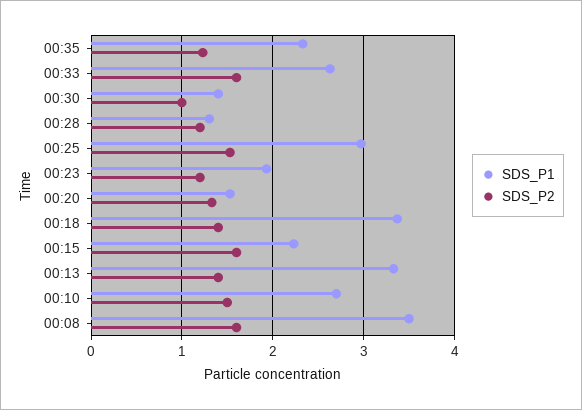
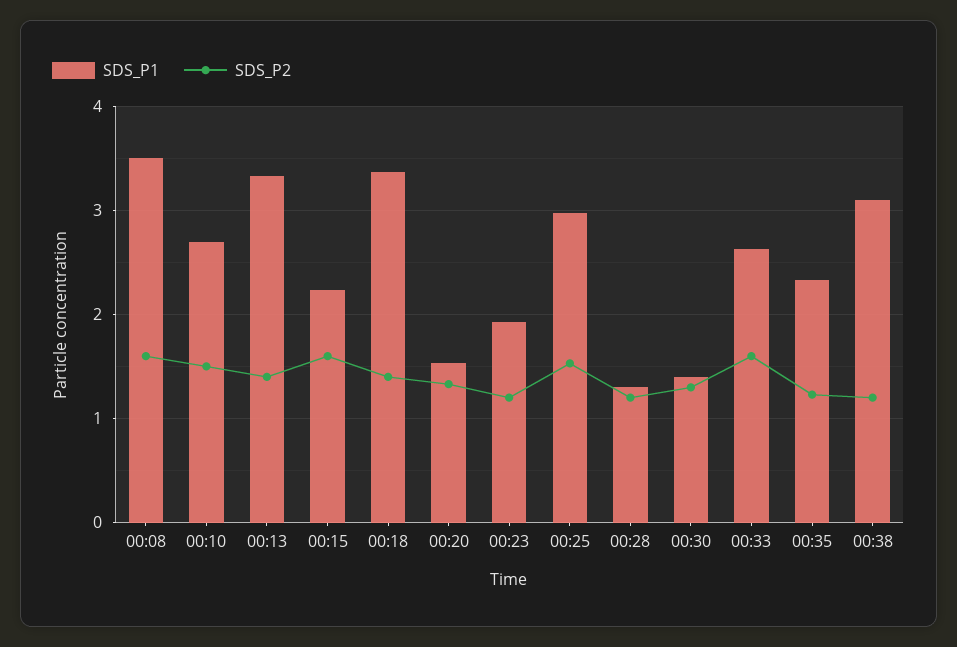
SDS_P2, 00:30: 1 -> 1.3
SDS_P1, 00:38: none -> 3.1
SDS_P2, 00:38: none -> 1.2

